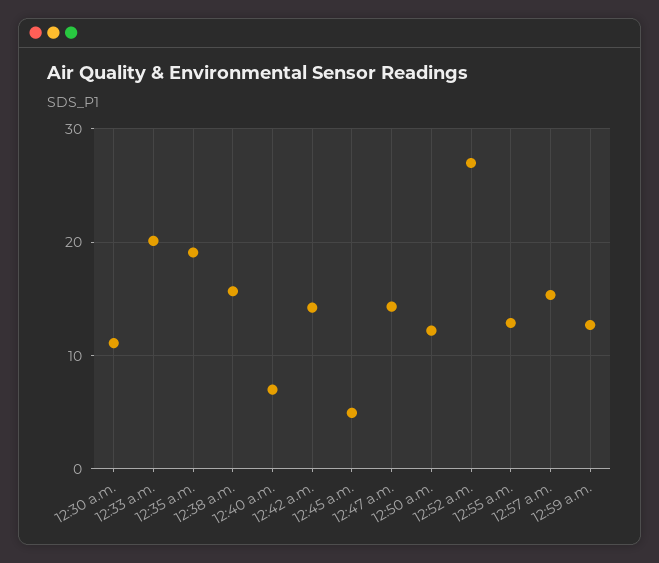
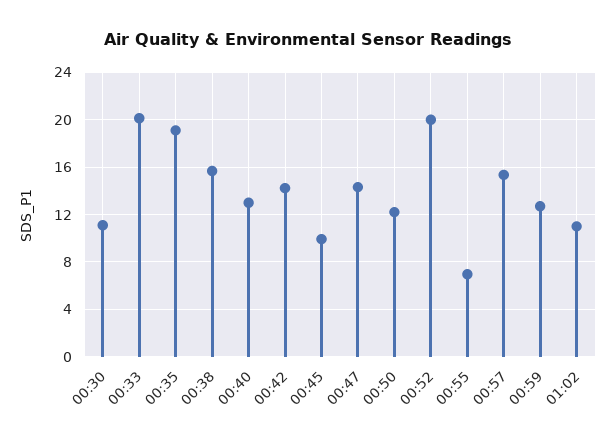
12:40 a.m.: 7 -> 13
12:45 a.m.: 5 -> 10
12:52 a.m.: 27 -> 20
12:55 a.m.: 13 -> 7
01:02: none -> 11

